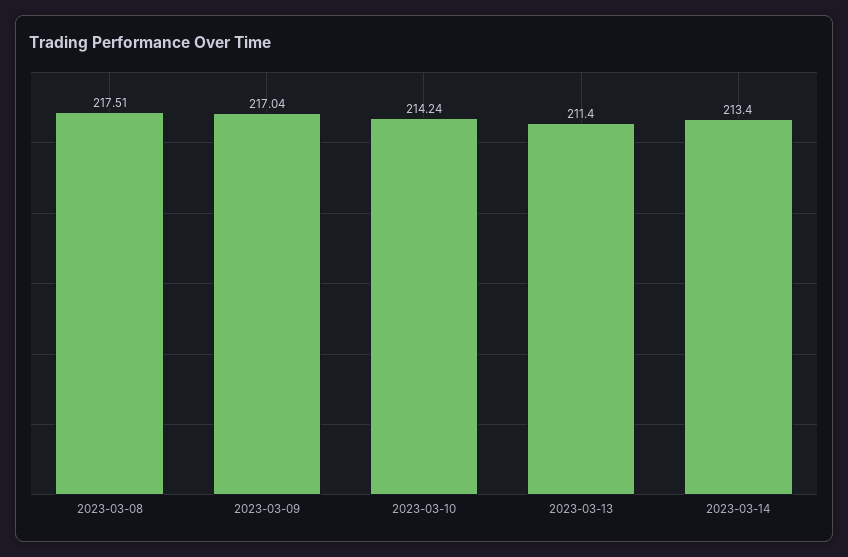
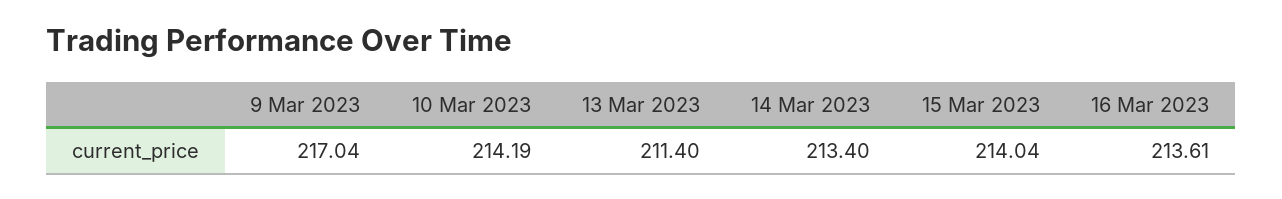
2023-03-08: 217.51 -> none
2023-03-10: 214.24 -> 214.19
15 Mar 2023: none -> 214.04
16 Mar 2023: none -> 213.61

